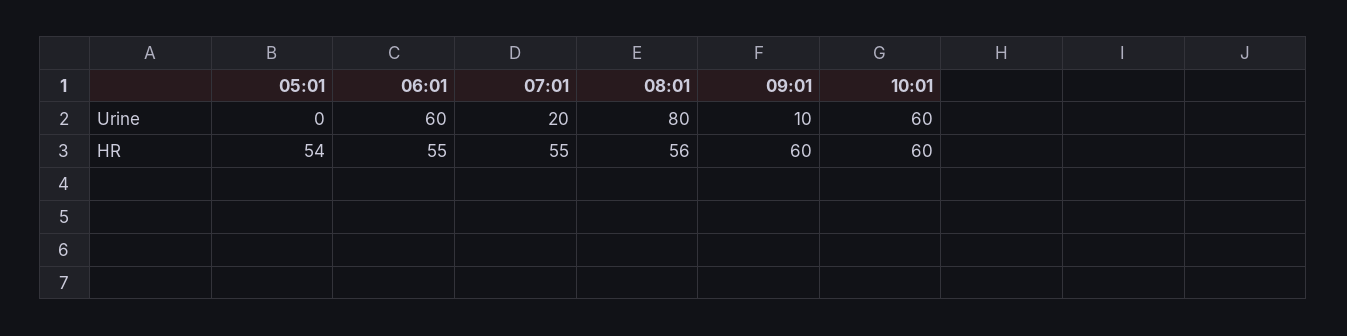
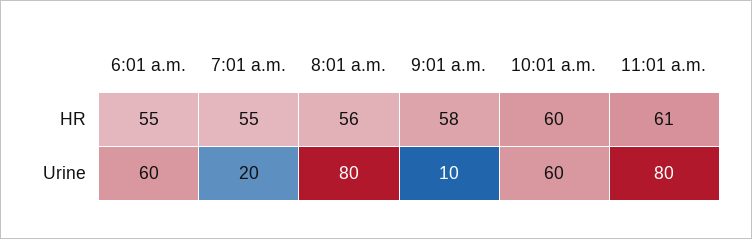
05:01, Urine: 0 -> none
05:01, HR: 54 -> none
09:01, HR: 60 -> 58
11:01 a.m., HR: none -> 61
11:01 a.m., Urine: none -> 80

